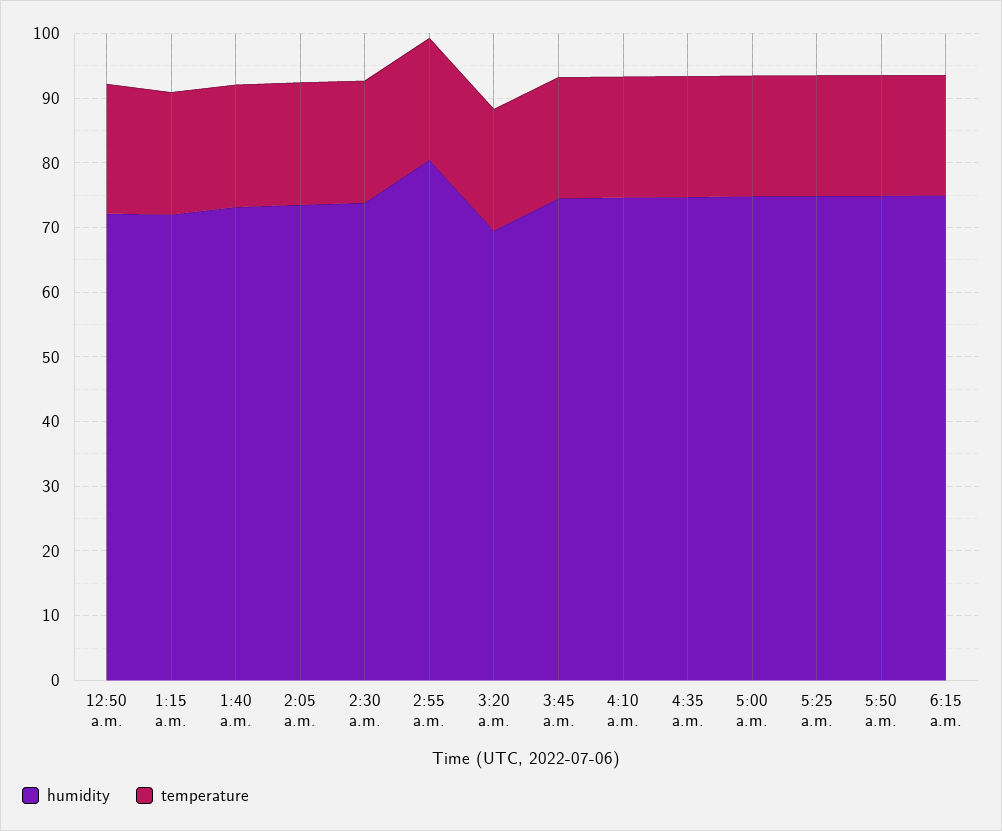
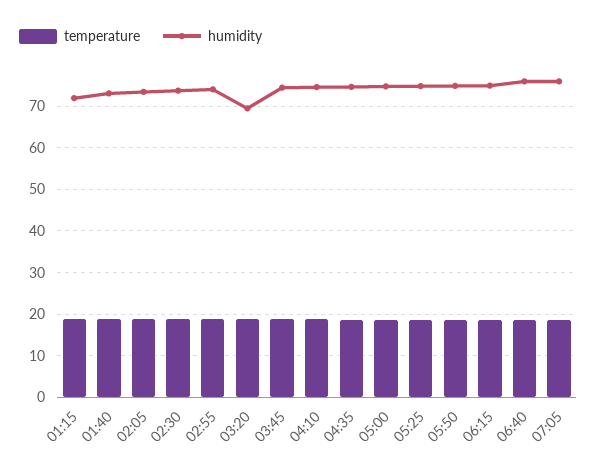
humidity, 12:50 a.m.: 72 -> none
temperature, 12:50 a.m.: 20 -> none
humidity, 2:55 a.m.: 80 -> 74
temperature, 06:40: none -> 18
humidity, 06:40: none -> 76
temperature, 07:05: none -> 18
humidity, 07:05: none -> 76

